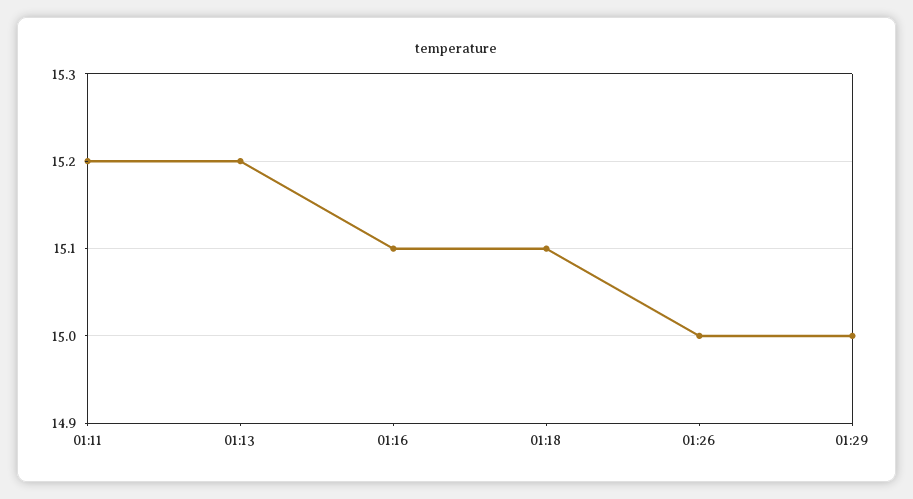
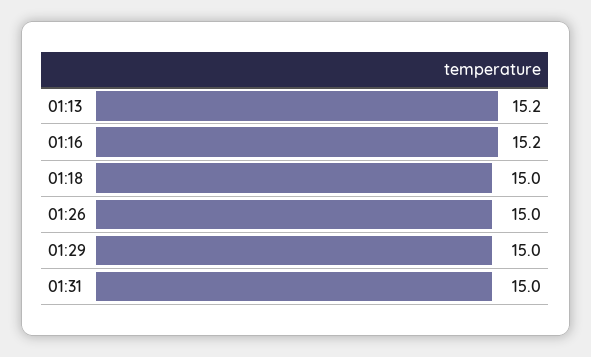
01:11: 15.2 -> none
01:16: 15.1 -> 15.2
01:18: 15.1 -> 15
01:31: none -> 15

